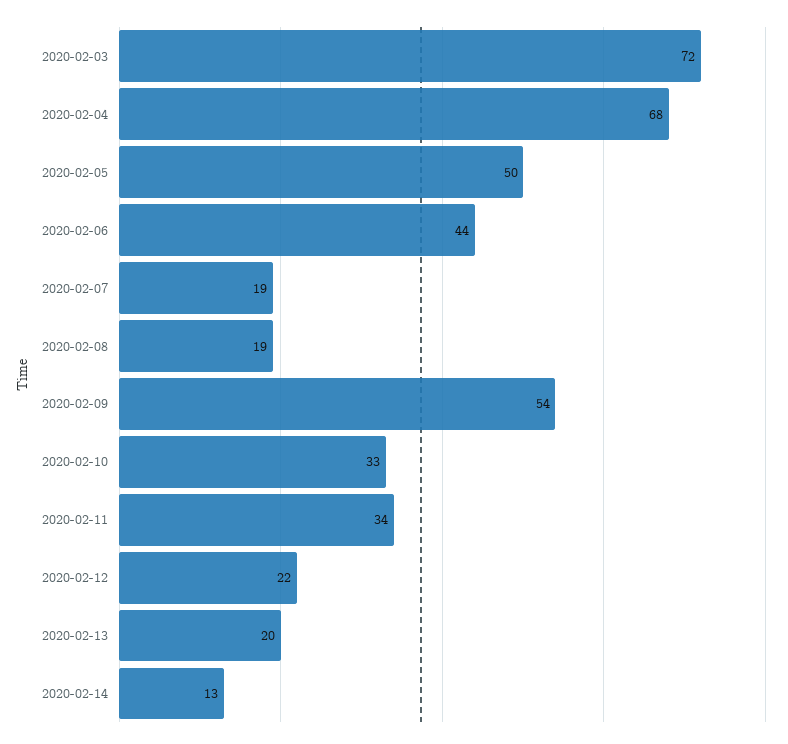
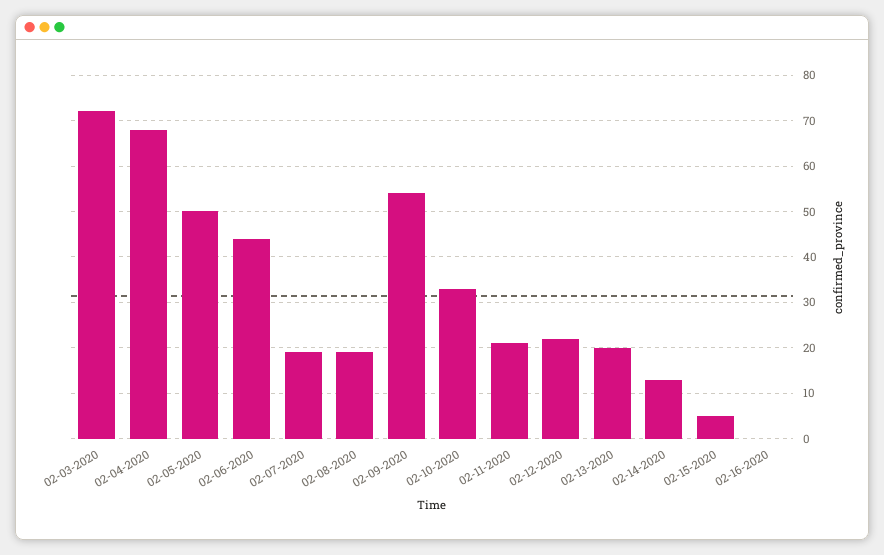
2020-02-11: 34 -> 20
02-15-2020: none -> 5
02-16-2020: none -> 0

